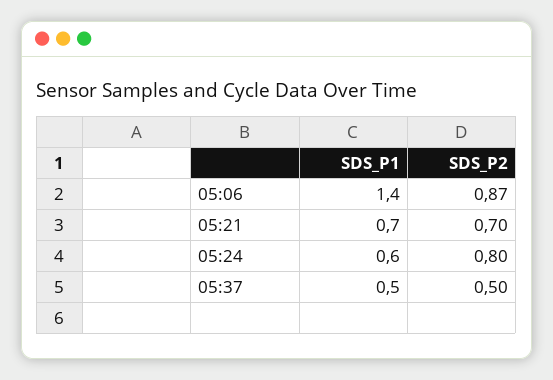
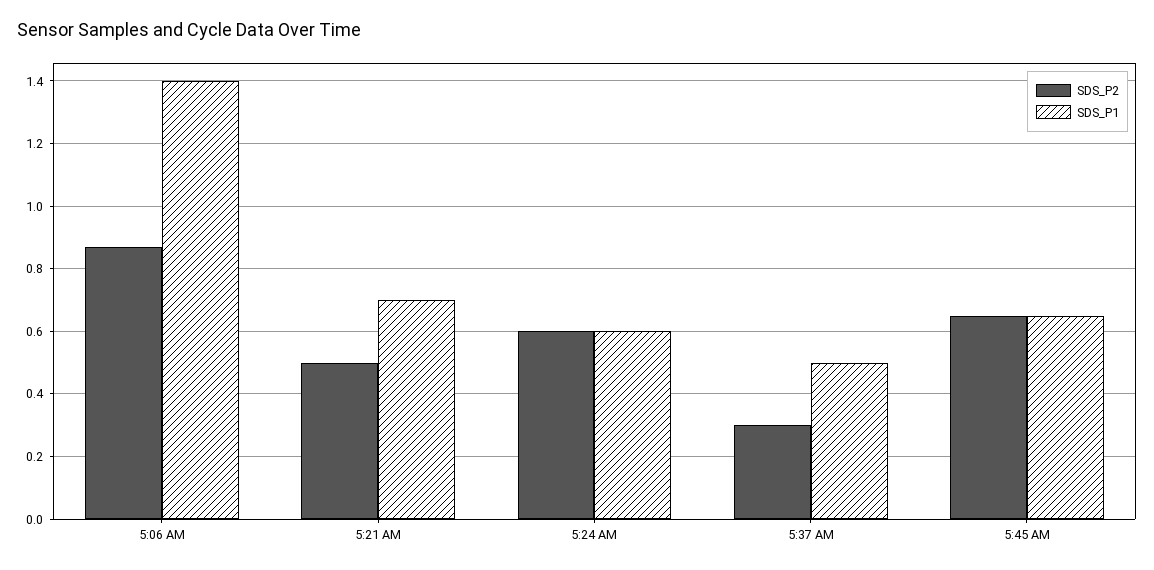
SDS_P2, 05:21: 0.7 -> 0.5
SDS_P2, 05:24: 0.8 -> 0.6
SDS_P2, 05:37: 0.5 -> 0.3
SDS_P2, 5:45 AM: none -> 0.65
SDS_P1, 5:45 AM: none -> 0.65

